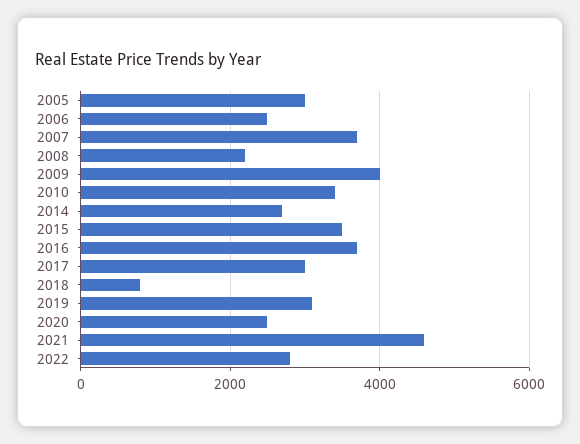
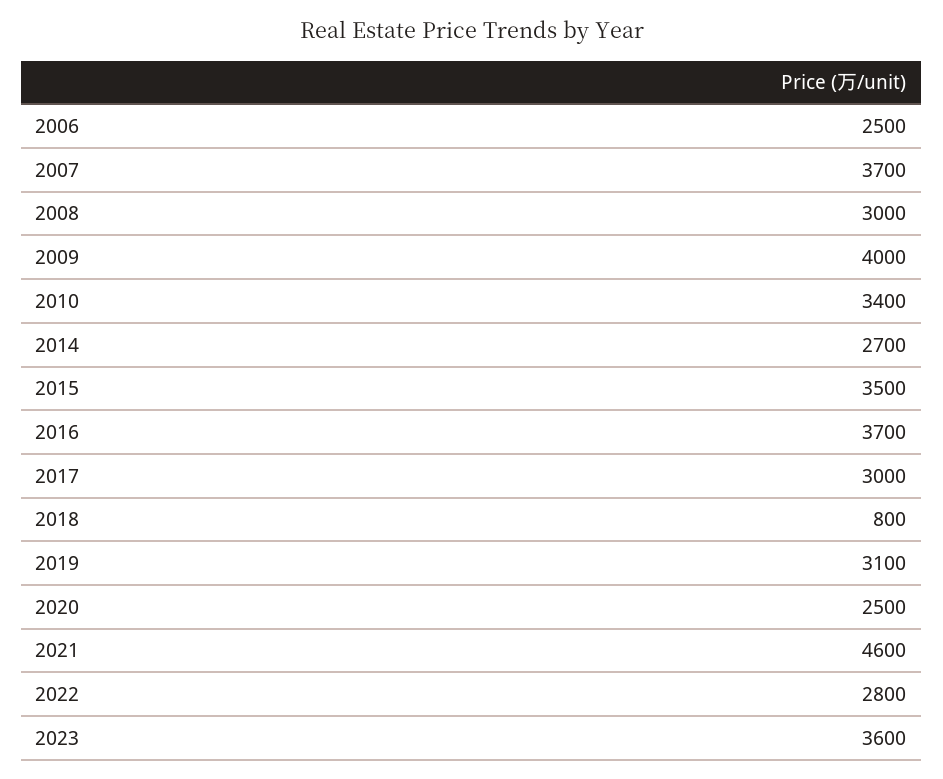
2005: 3000 -> none
2008: 2200 -> 3000
2023: none -> 3600

